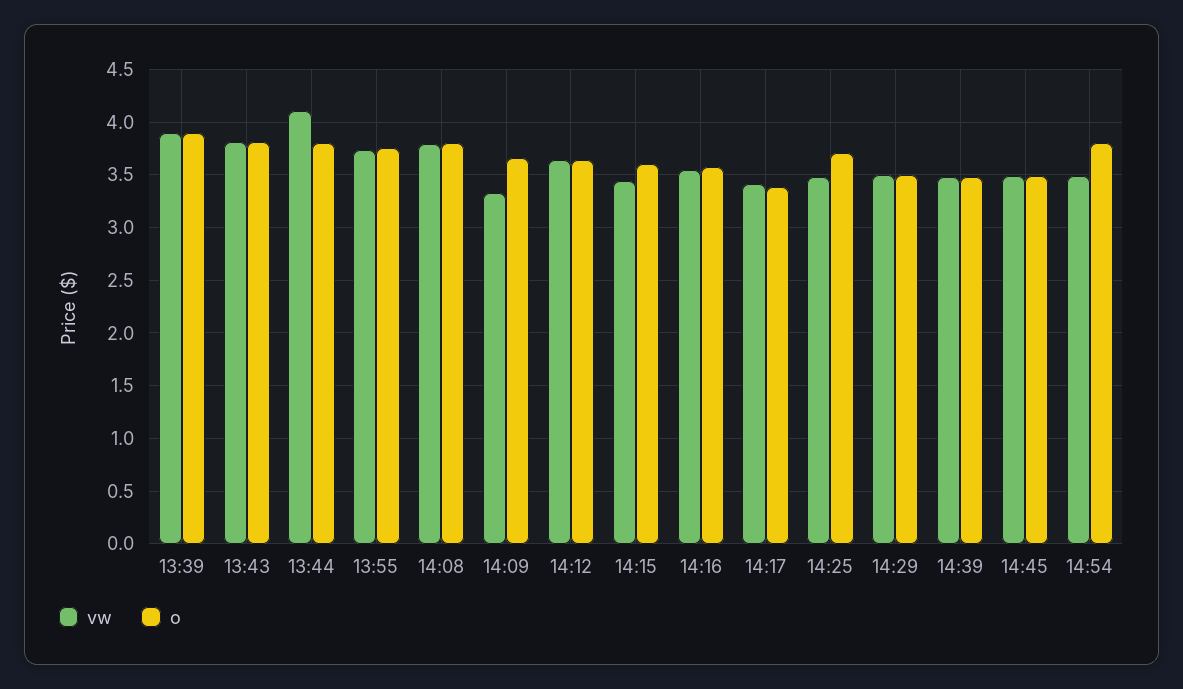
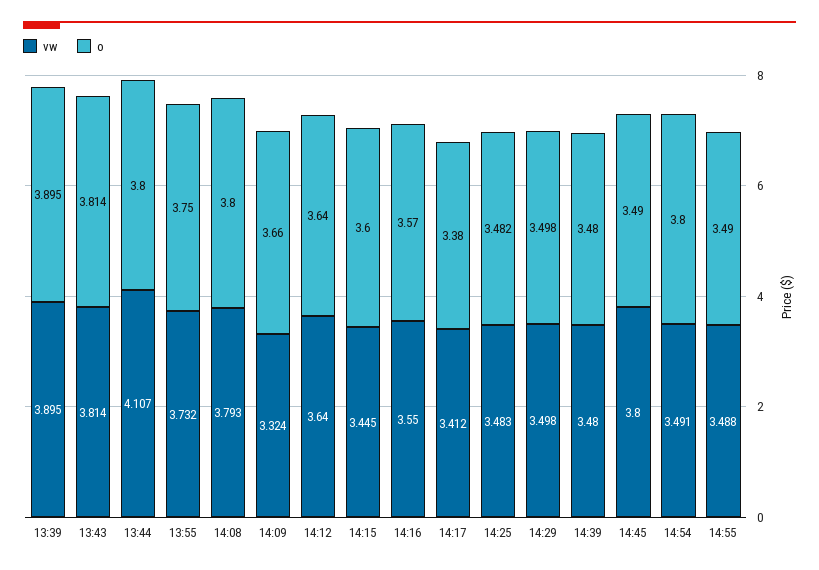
o, 14:25: 3.7 -> 3.482
vw, 14:45: 3.5 -> 3.8
vw, 14:55: none -> 3.488
o, 14:55: none -> 3.49

